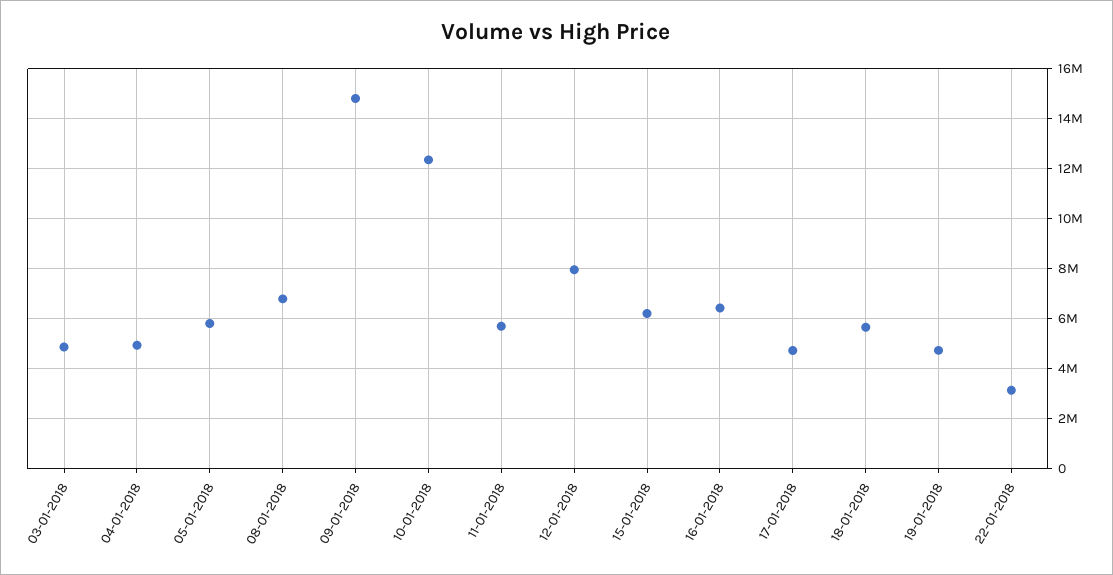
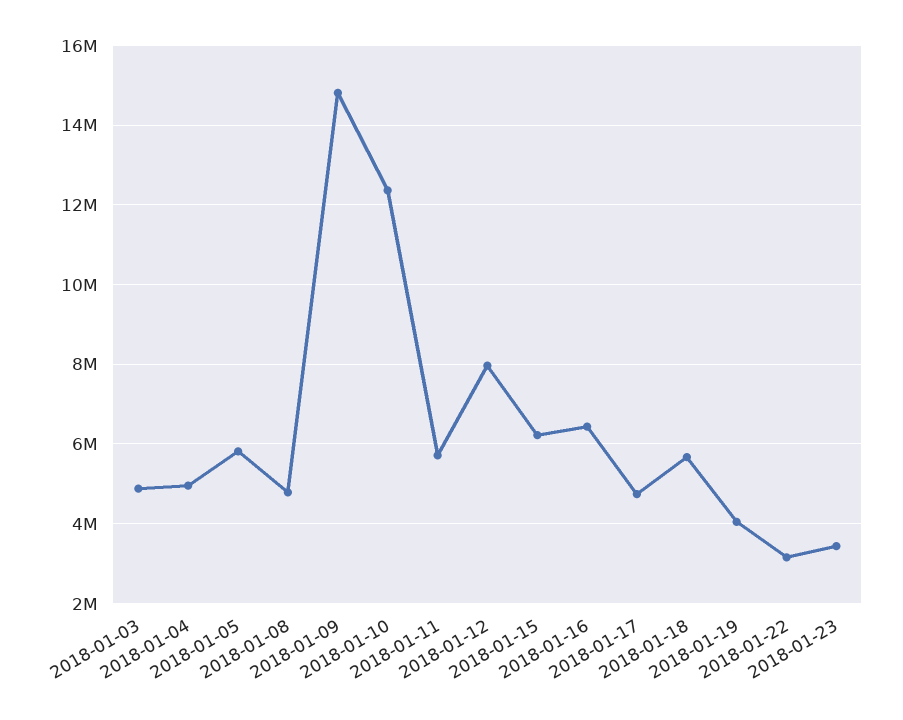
08-01-2018: 6750000 -> 4800000
19-01-2018: 4750000 -> 4000000
2018-01-23: none -> 3400000

